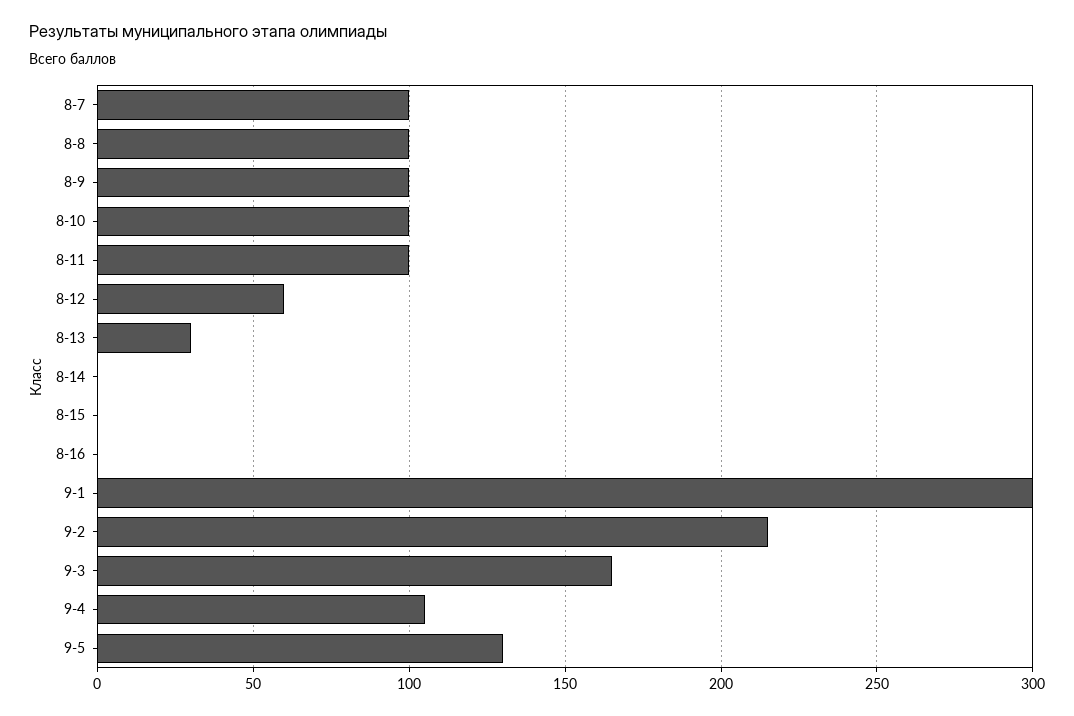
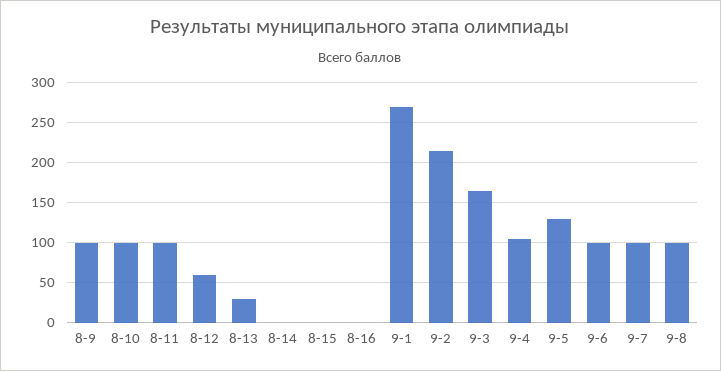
8-7: 100 -> none
8-8: 100 -> none
9-1: 300 -> 270
9-6: none -> 100
9-7: none -> 100
9-8: none -> 100

